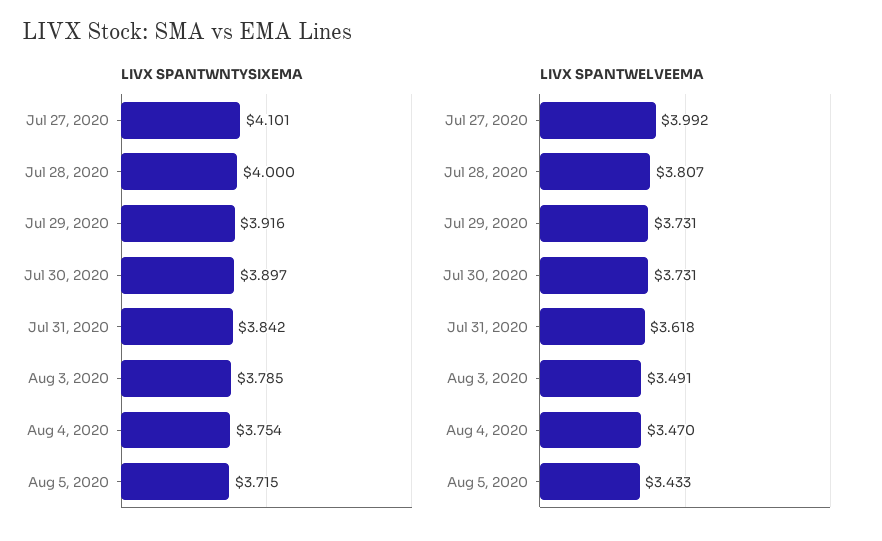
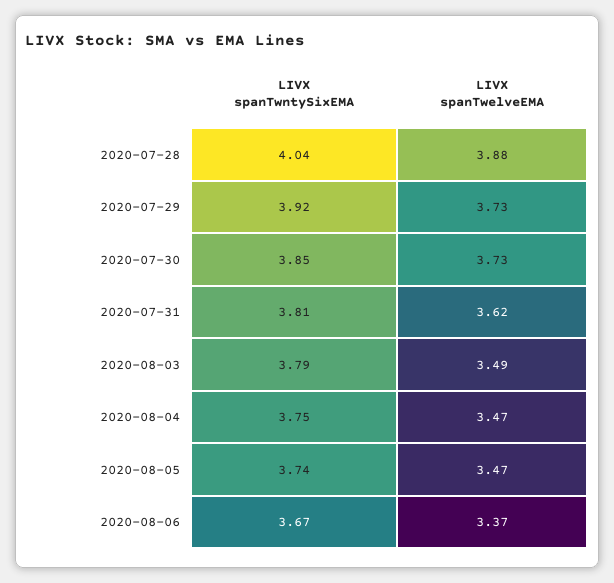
LIVX SPANTWNTYSIXEMA, Jul 27, 2020: 4.101 -> none
LIVX SPANTWNTYSIXEMA, Jul 28, 2020: 4 -> 4.04
LIVX SPANTWNTYSIXEMA, Jul 30, 2020: 3.897 -> 3.85
LIVX SPANTWNTYSIXEMA, Jul 31, 2020: 3.842 -> 3.81
LIVX SPANTWNTYSIXEMA, Aug 5, 2020: 3.715 -> 3.74
LIVX SPANTWELVEEMA, Jul 27, 2020: 3.992 -> none
LIVX SPANTWELVEEMA, Jul 28, 2020: 3.807 -> 3.88
LIVX SPANTWELVEEMA, Aug 5, 2020: 3.433 -> 3.47
LIVX SPANTWNTYSIXEMA, 2020-08-06: none -> 3.67
LIVX SPANTWELVEEMA, 2020-08-06: none -> 3.37

